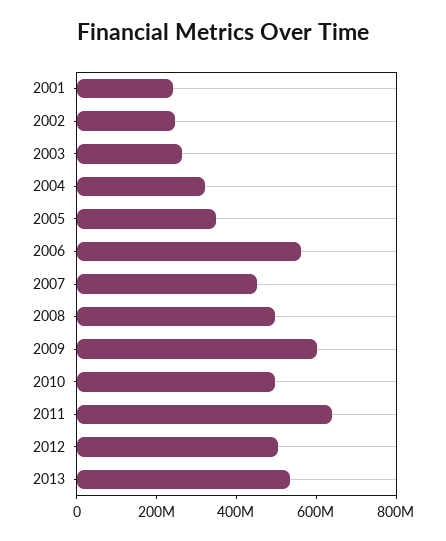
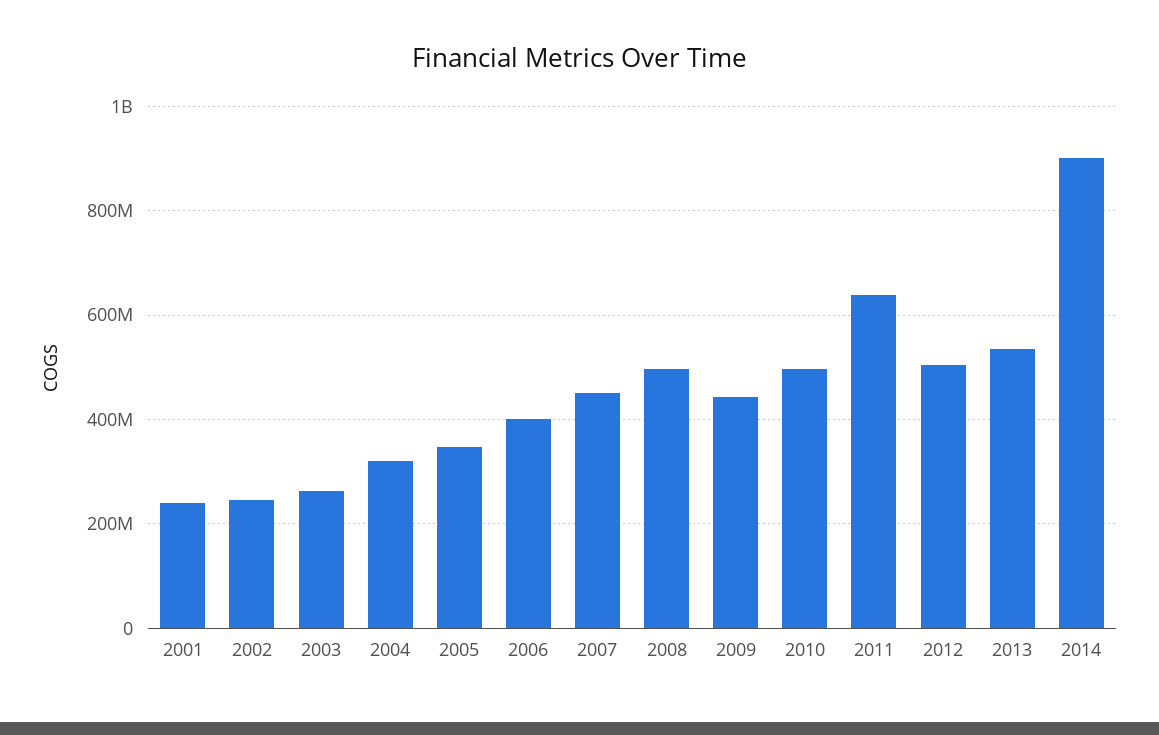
2006: 550000000 -> 400000000
2009: 600000000 -> 440000000
2014: none -> 900000000

